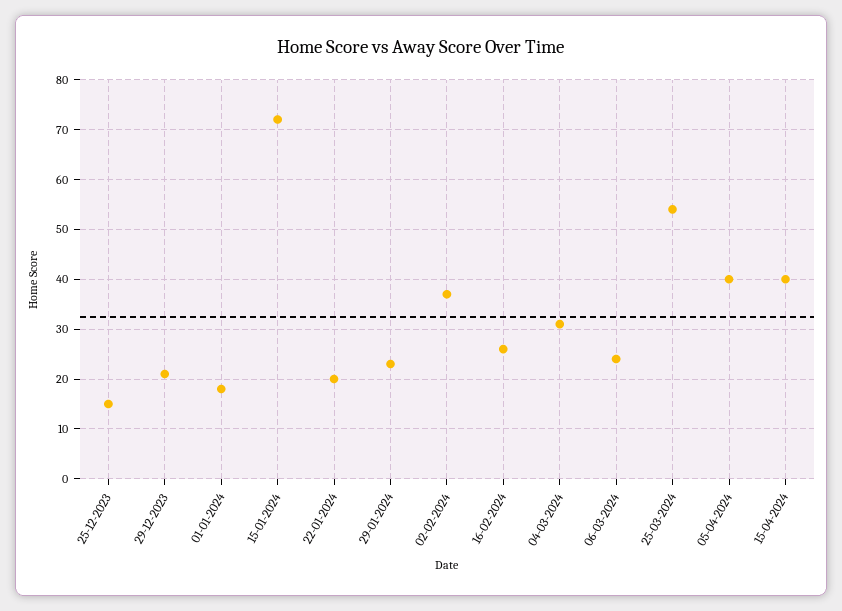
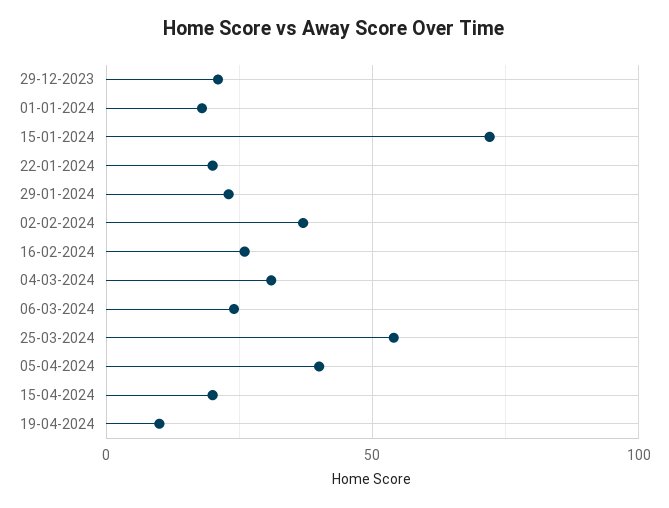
25-12-2023: 15 -> none
15-04-2024: 40 -> 20
19-04-2024: none -> 10

